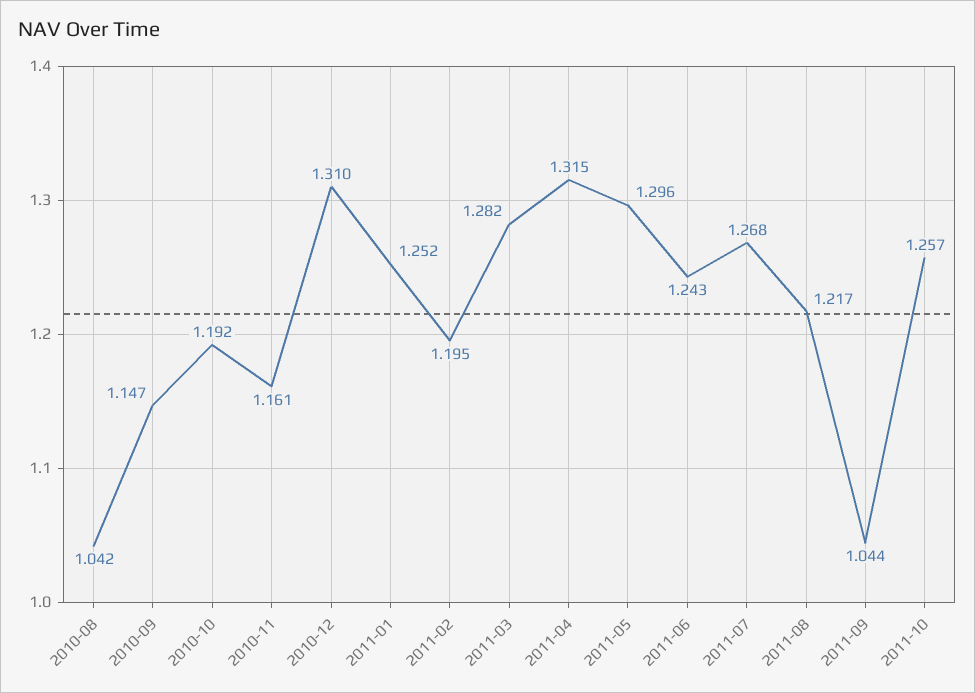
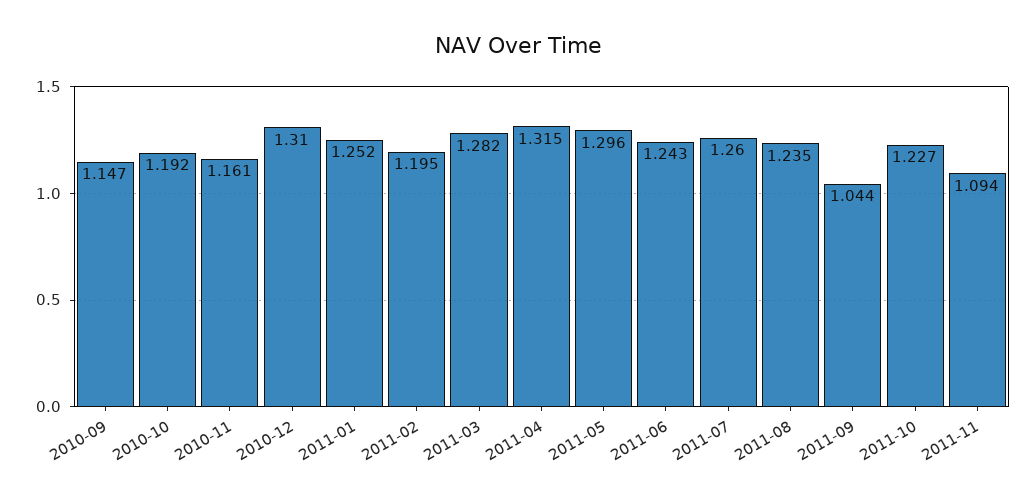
2010-08: 1.042 -> none
2011-07: 1.268 -> 1.26
2011-08: 1.217 -> 1.235
2011-10: 1.257 -> 1.227
2011-11: none -> 1.094

